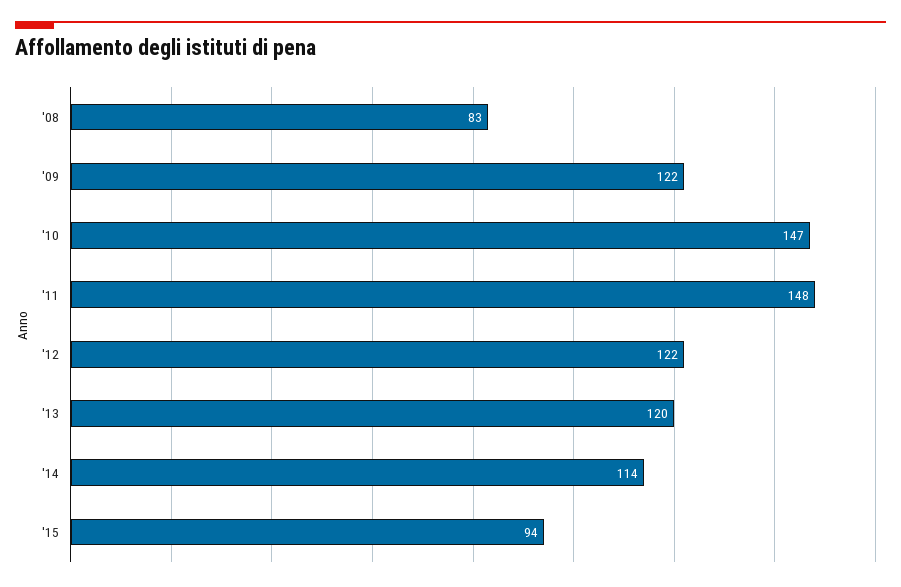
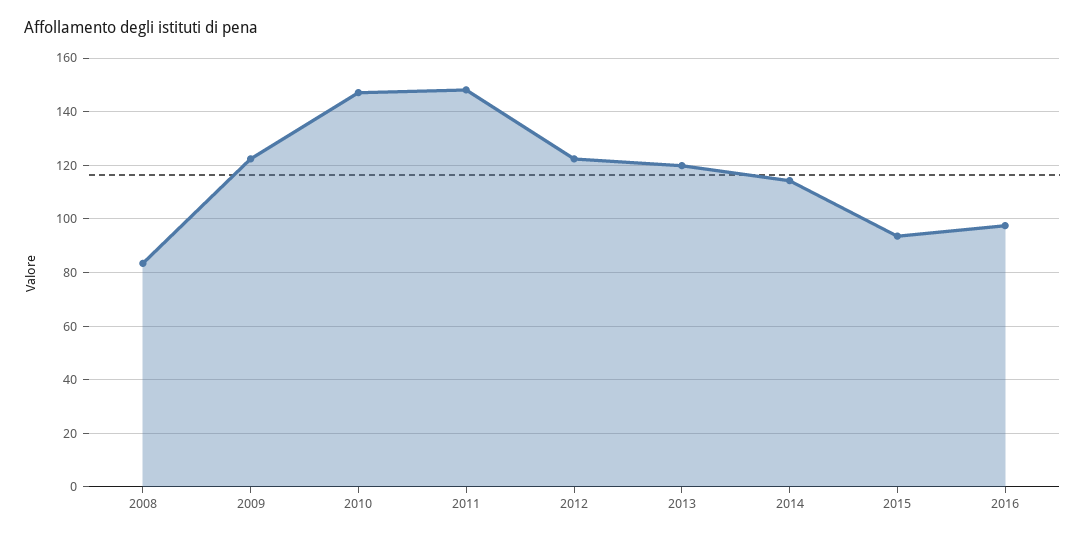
2016: none -> 97.5

